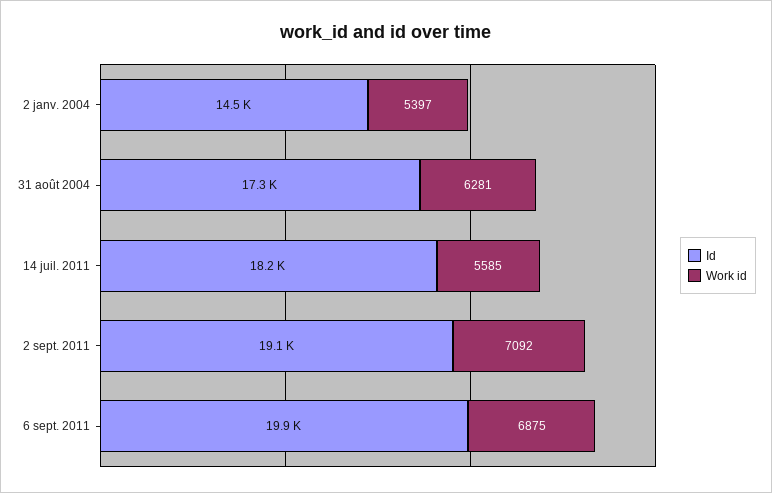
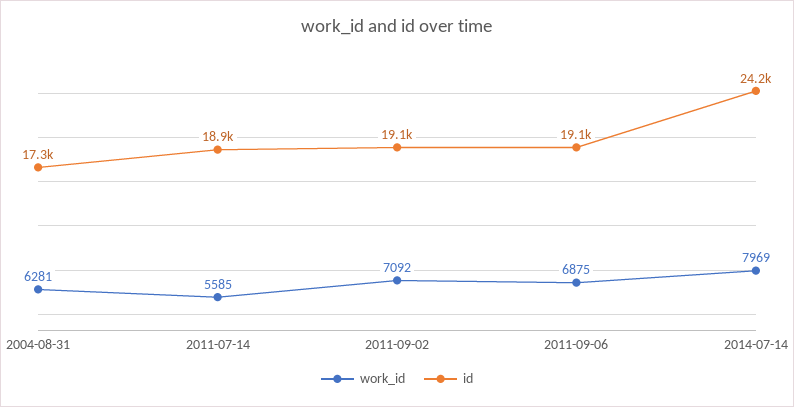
Id, 2 janv. 2004: 14500 -> none
Work id, 2 janv. 2004: 5397 -> none
Id, 14 juil. 2011: 18200 -> 18900
Id, 6 sept. 2011: 19900 -> 19100
Work id, 2014-07-14: none -> 7969
Id, 2014-07-14: none -> 24200

